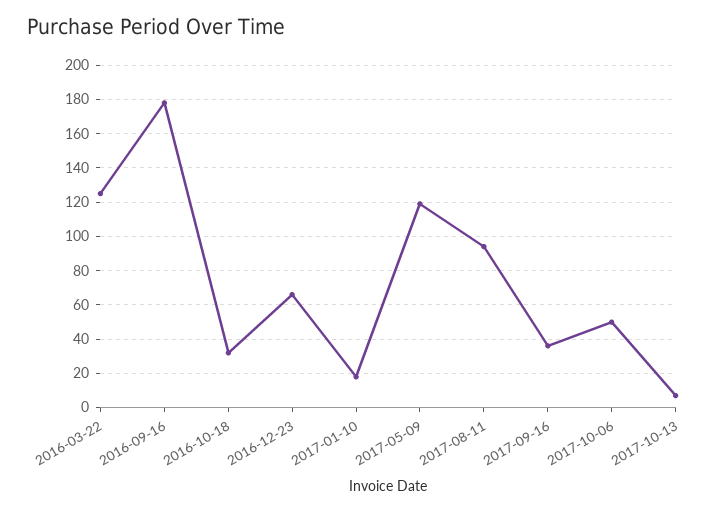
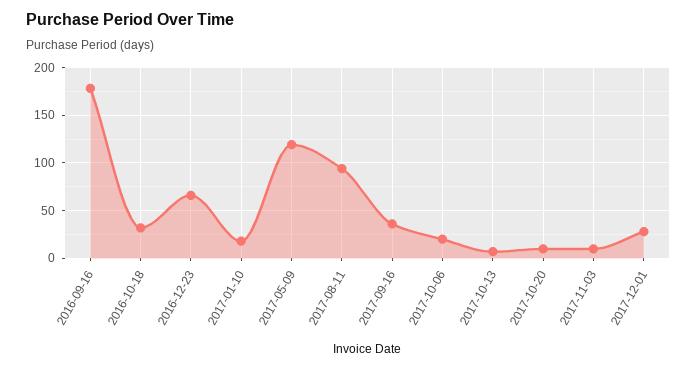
2016-03-22: 125 -> none
2017-10-06: 50 -> 20
2017-10-20: none -> 10
2017-11-03: none -> 10
2017-12-01: none -> 30

